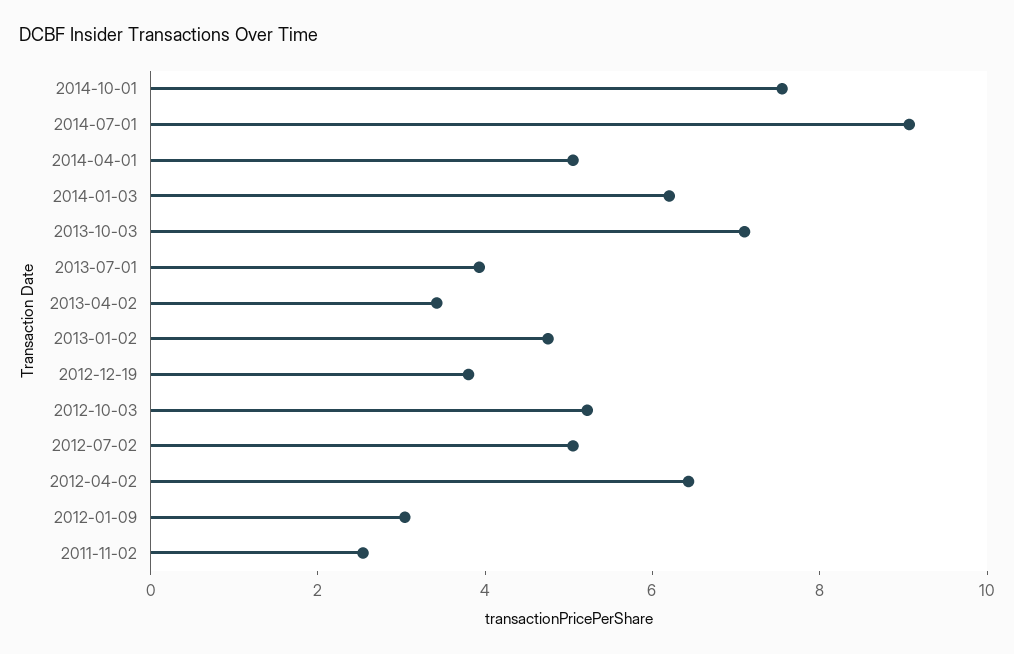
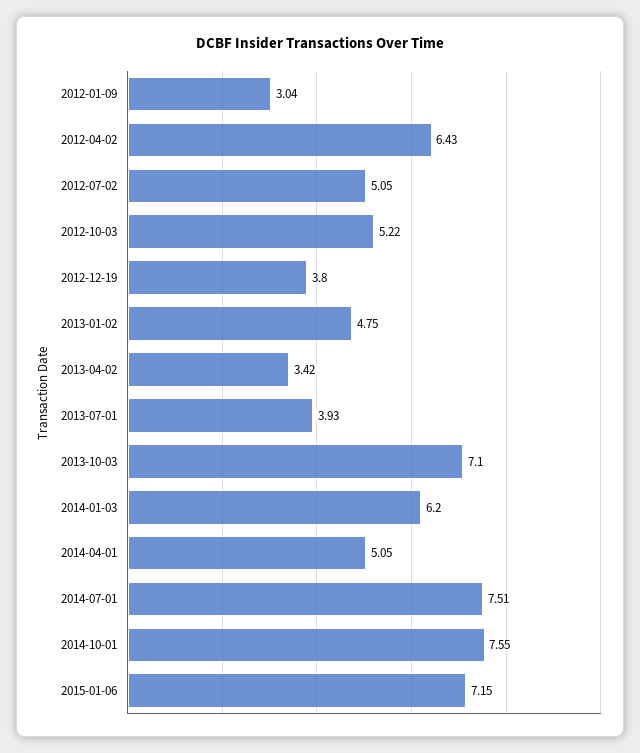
2014-07-01: 9 -> 7.51
2011-11-02: 2.5 -> none
2015-01-06: none -> 7.15

